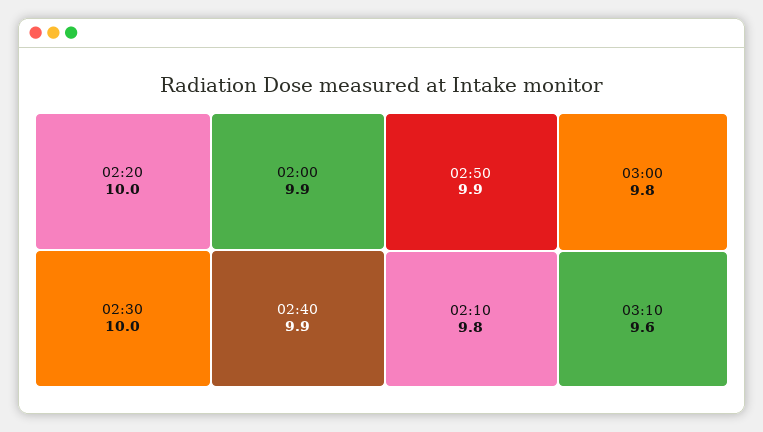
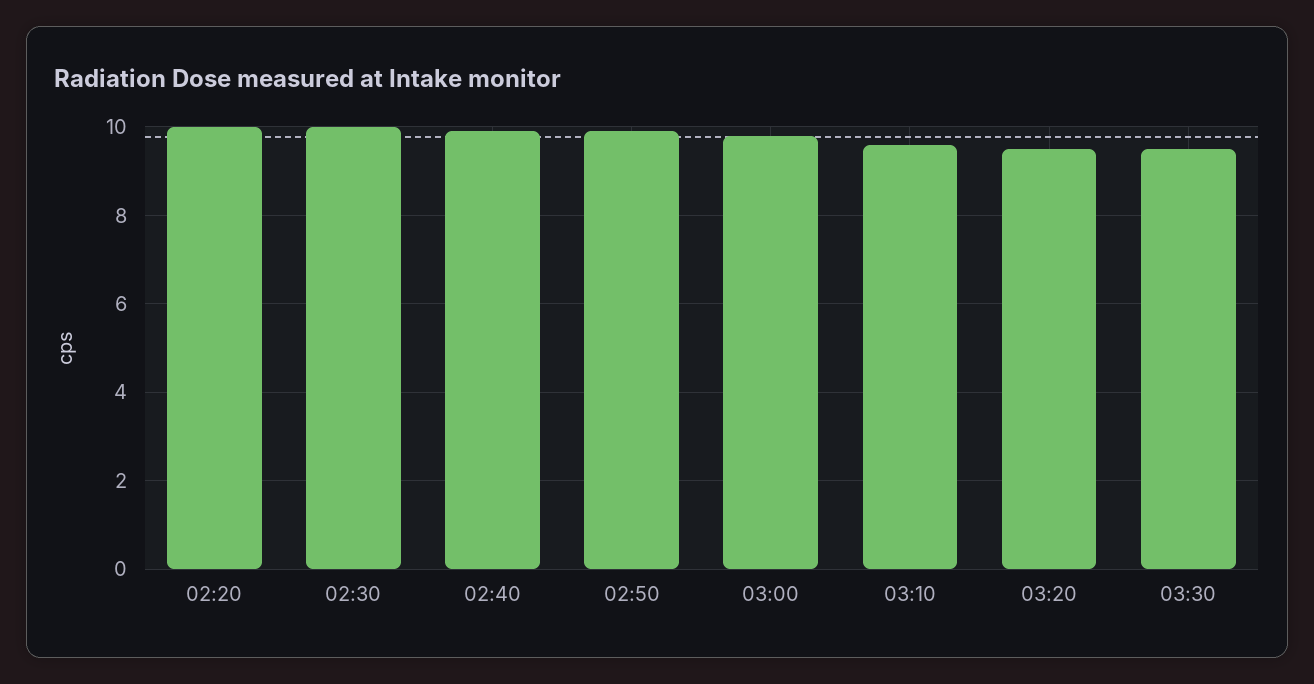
02:00: 9.9 -> none
02:10: 9.8 -> none
03:20: none -> 9.5
03:30: none -> 9.5

